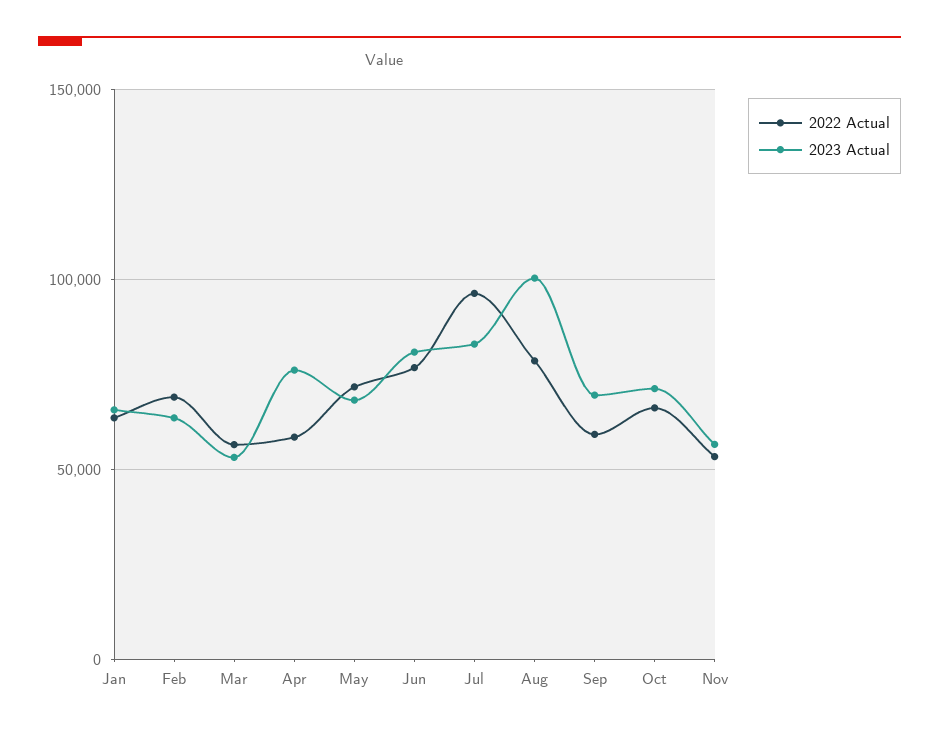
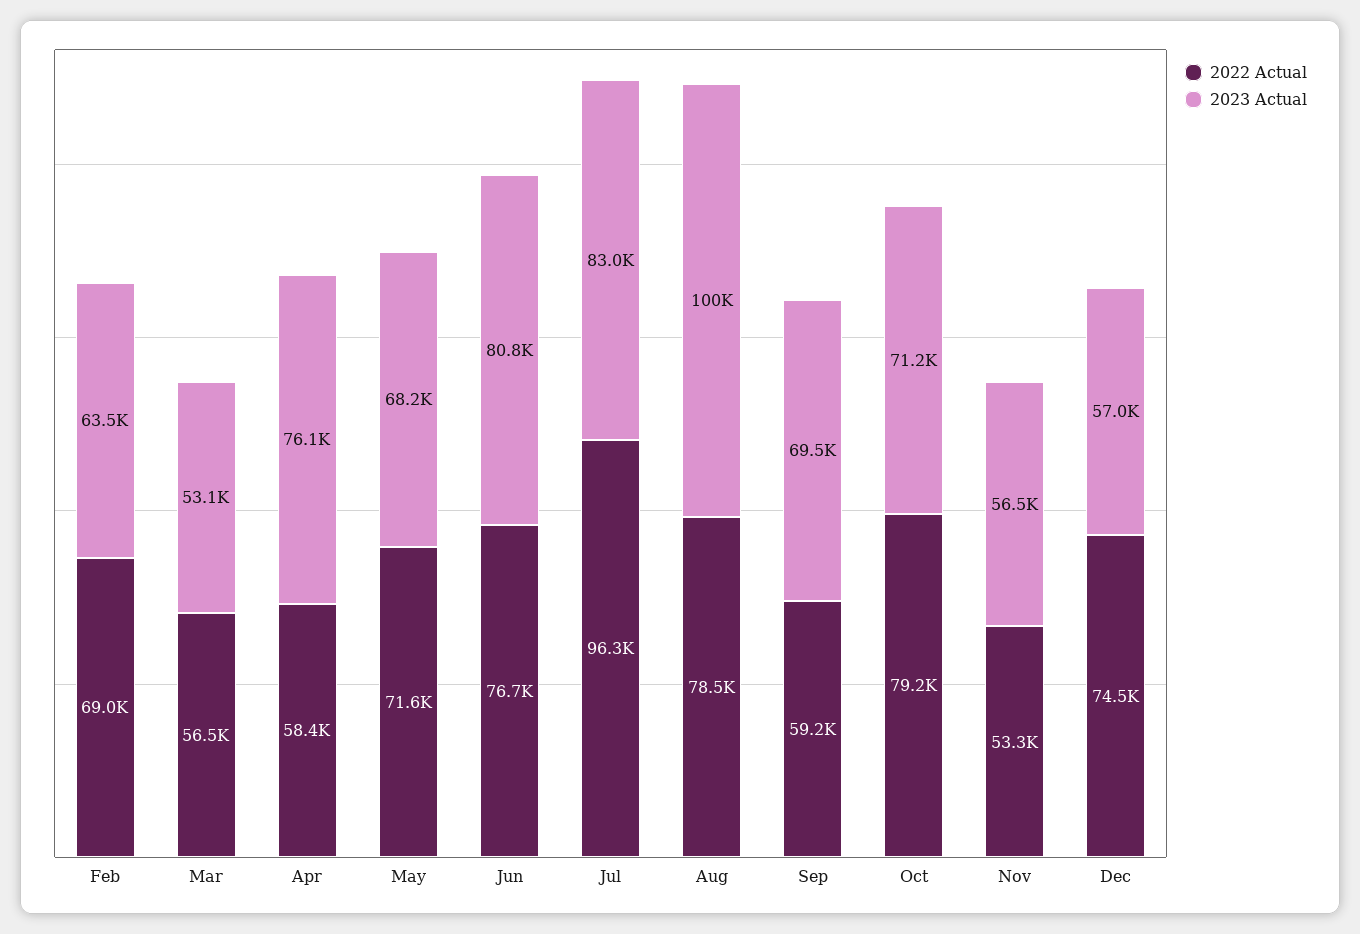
2022 Actual, Jan: 65000 -> none
2023 Actual, Jan: 65000 -> none
2022 Actual, Oct: 65000 -> 79200
2022 Actual, Dec: none -> 74500
2023 Actual, Dec: none -> 57000

